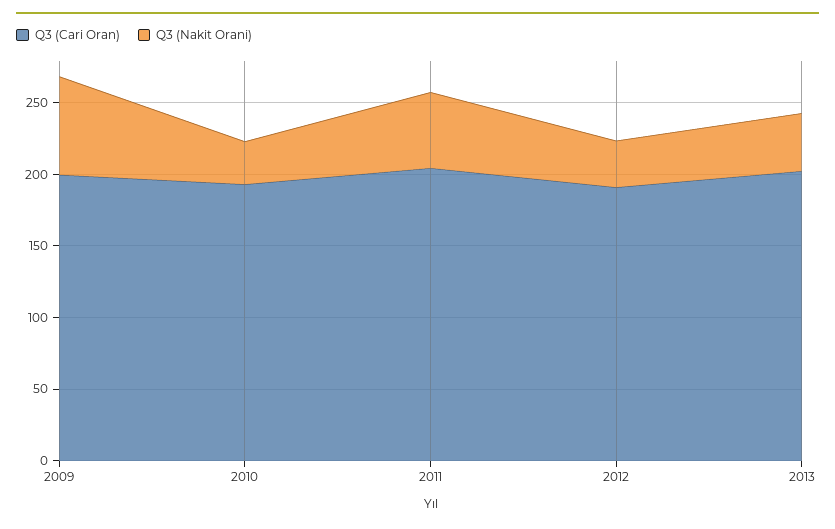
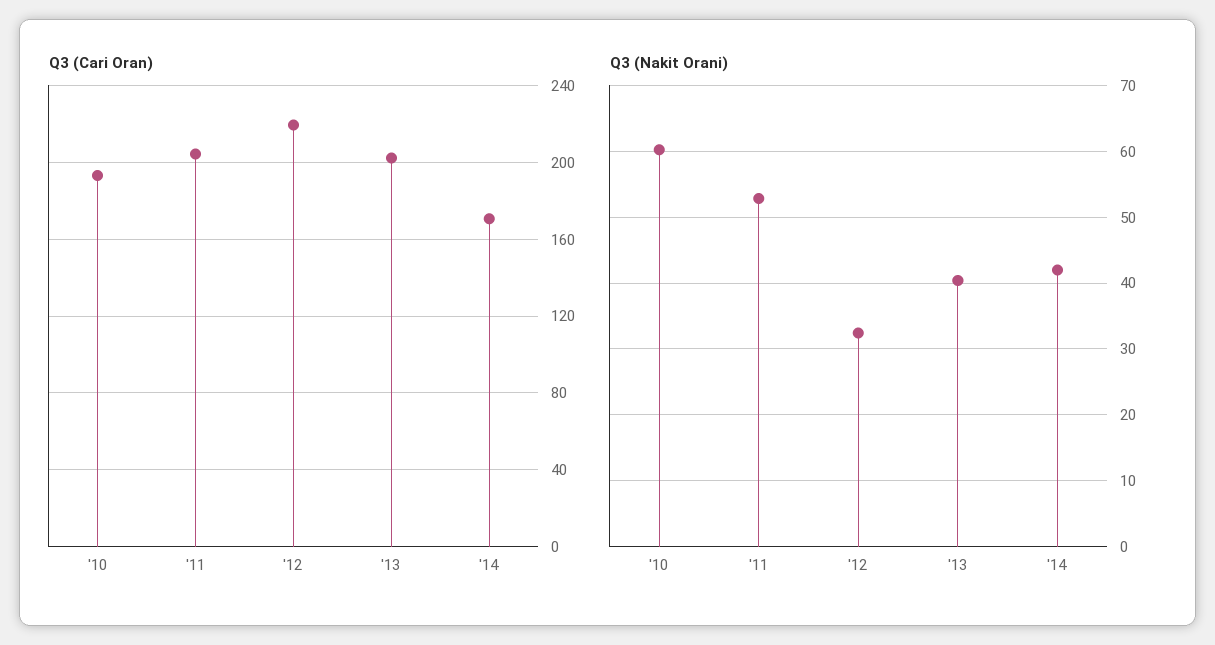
Q3 (Cari Oran), 2009: 200 -> none
Q3 (Nakit Orani), 2009: 70 -> none
Q3 (Nakit Orani), 2010: 30 -> 60
Q3 (Cari Oran), 2012: 190 -> 220
Q3 (Cari Oran), '14: none -> 170
Q3 (Nakit Orani), '14: none -> 42

